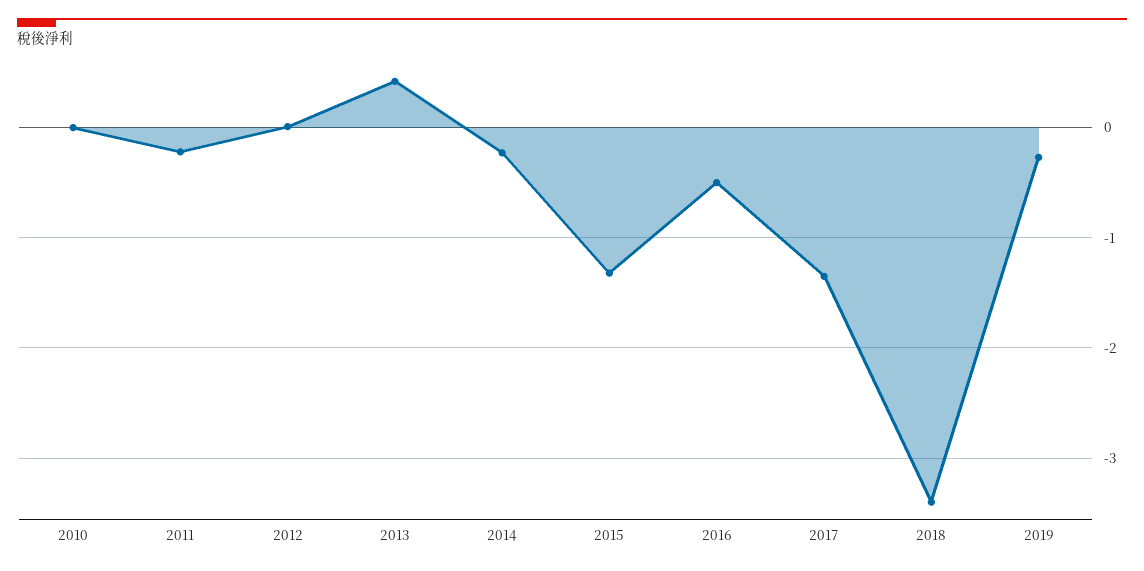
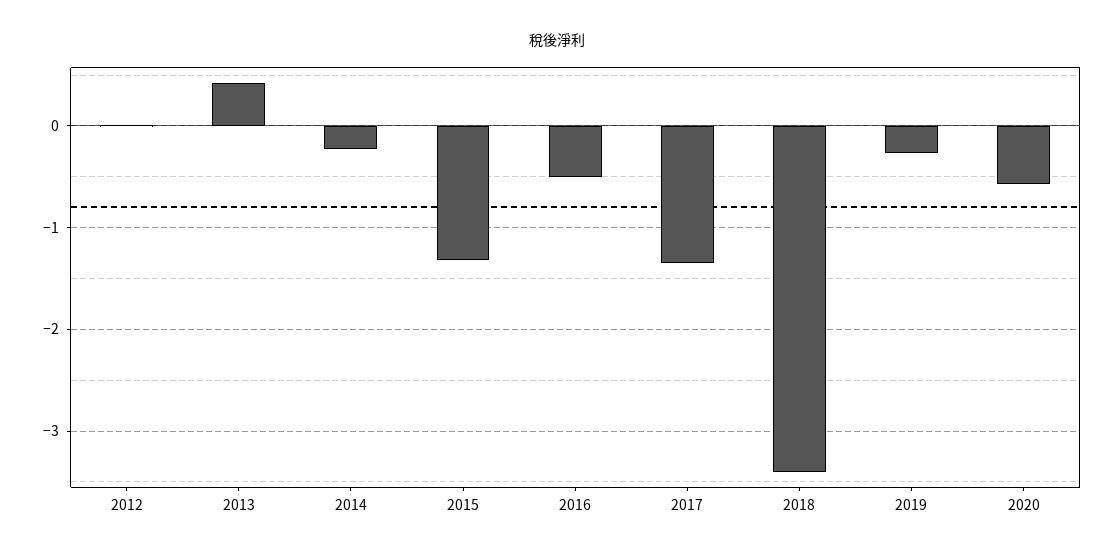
2010: 0 -> none
2011: -0.2 -> none
2020: none -> -0.6

